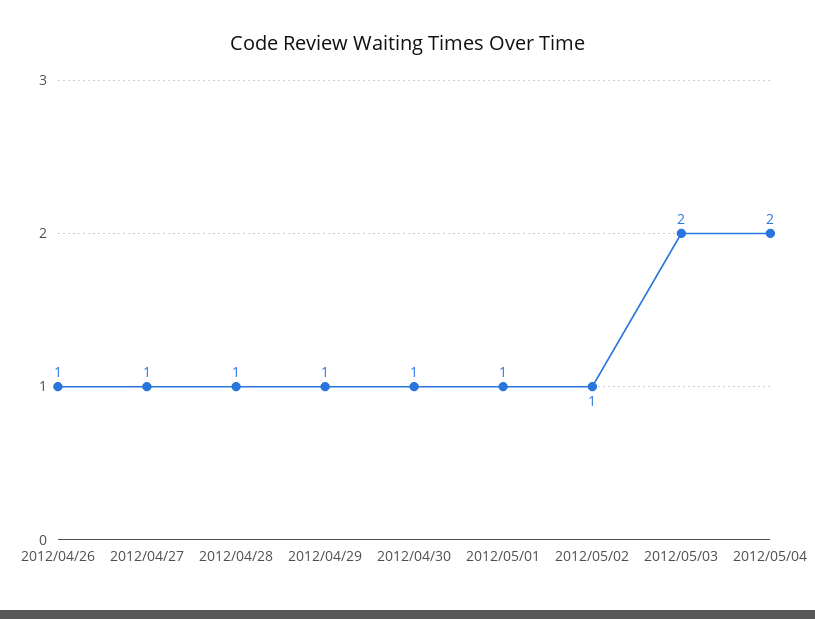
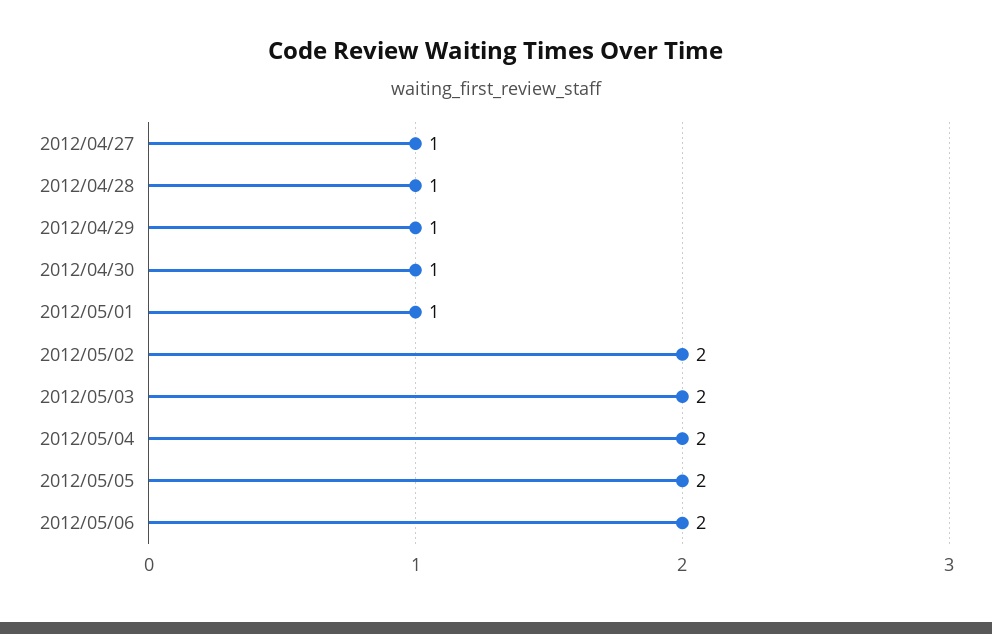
2012/04/26: 1 -> none
2012/05/02: 1 -> 2
2012/05/05: none -> 2
2012/05/06: none -> 2

